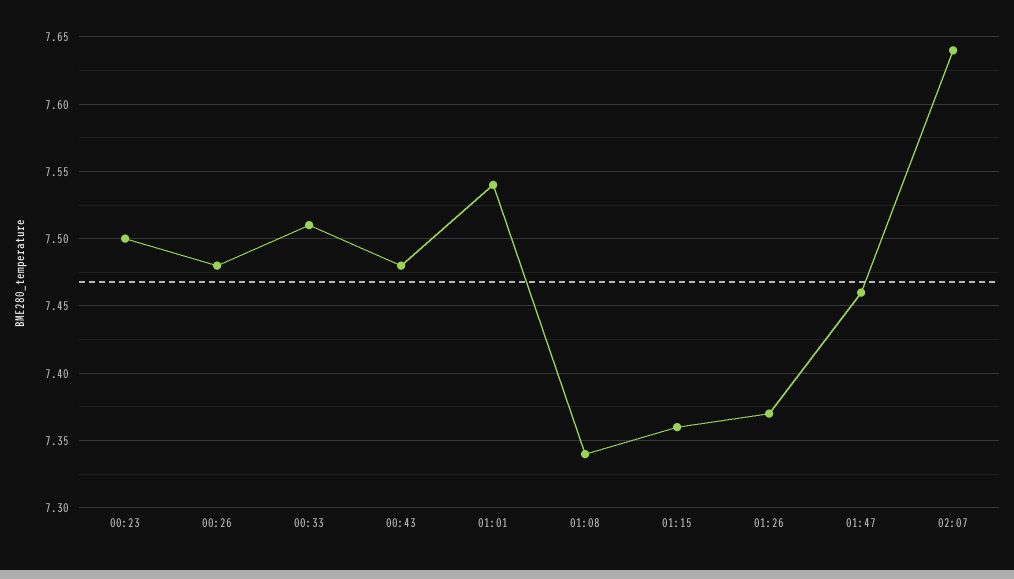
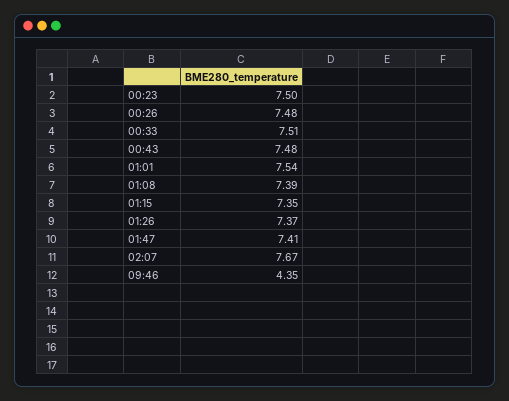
01:08: 7.34 -> 7.39
01:15: 7.36 -> 7.35
01:47: 7.46 -> 7.41
02:07: 7.64 -> 7.67
09:46: none -> 4.35

